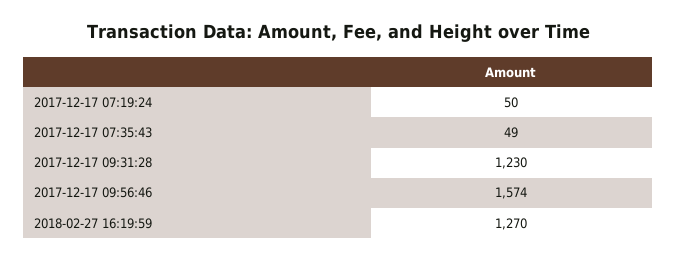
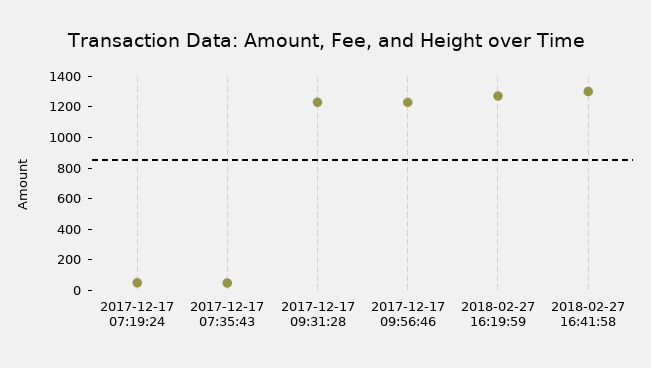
2017-12-17 09:56:46: 1574 -> 1200
2018-02-27 16:41:58: none -> 1300

